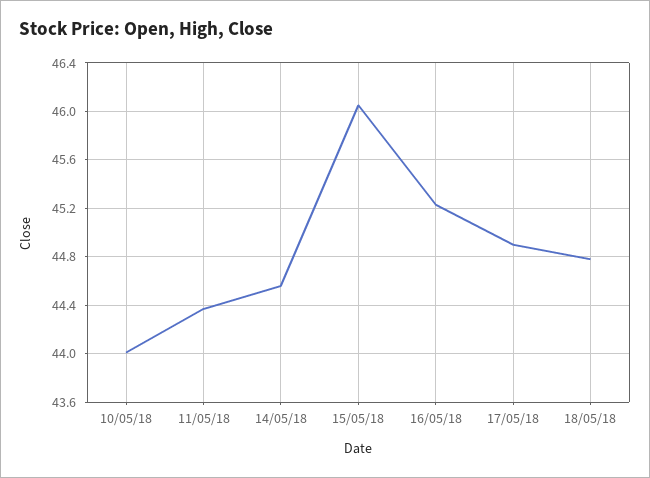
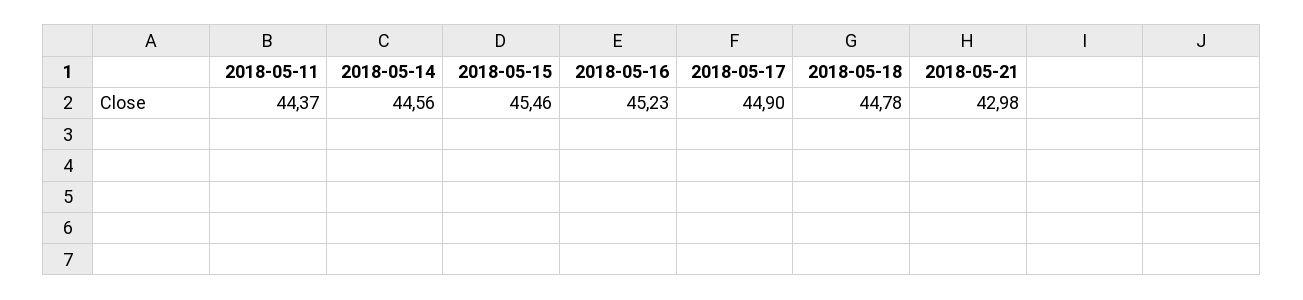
10/05/18: 44 -> none
15/05/18: 46.05 -> 45.46
2018-05-21: none -> 42.98

